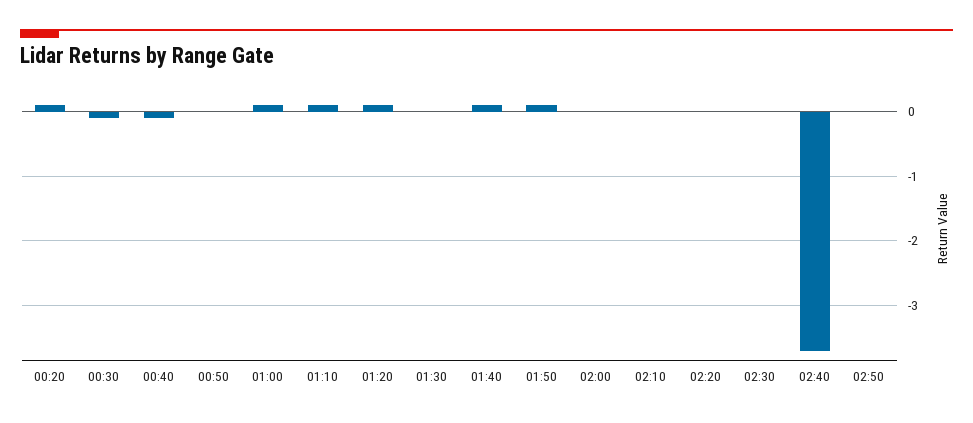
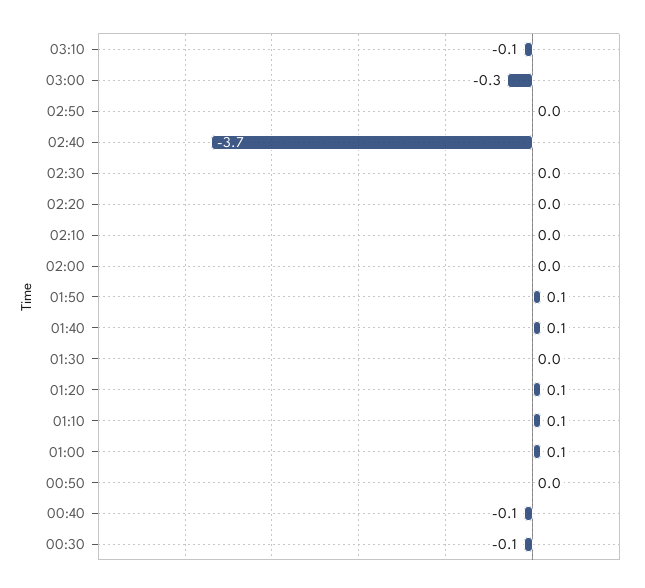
00:20: 0.1 -> none
03:10: none -> -0.1
03:00: none -> -0.3

